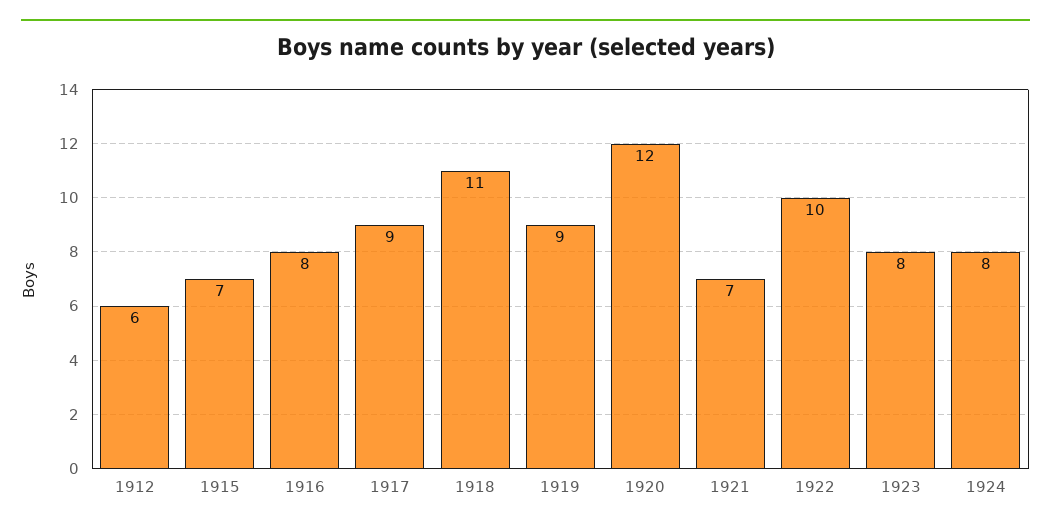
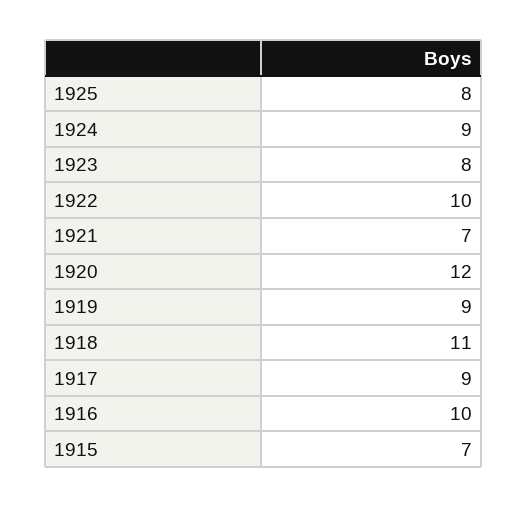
1912: 6 -> none
1916: 8 -> 10
1924: 8 -> 9
1925: none -> 8

